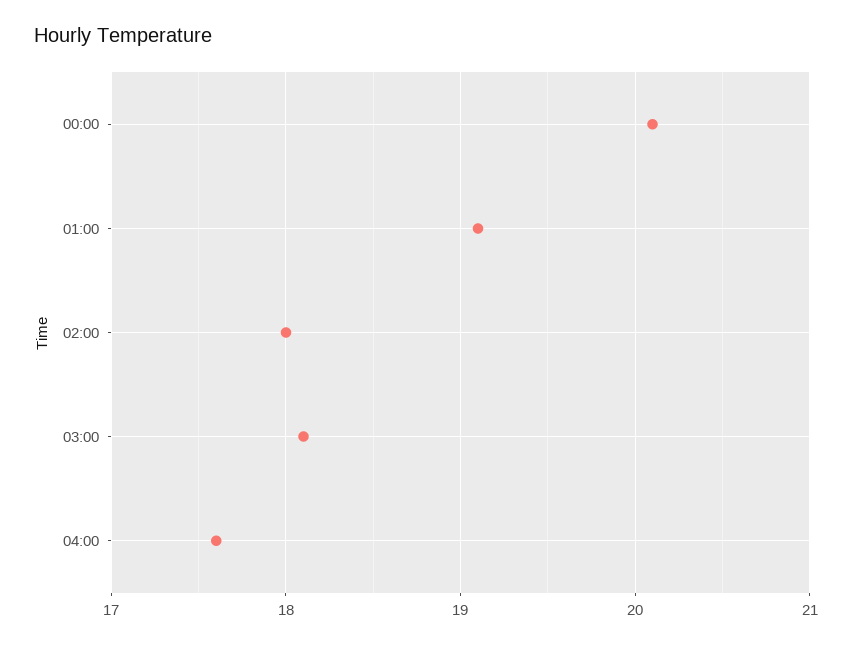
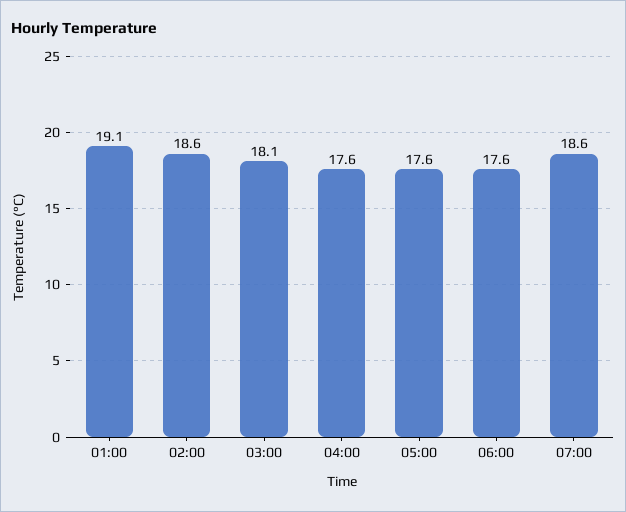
00:00: 20.1 -> none
02:00: 18 -> 18.6
05:00: none -> 17.6
06:00: none -> 17.6
07:00: none -> 18.6

